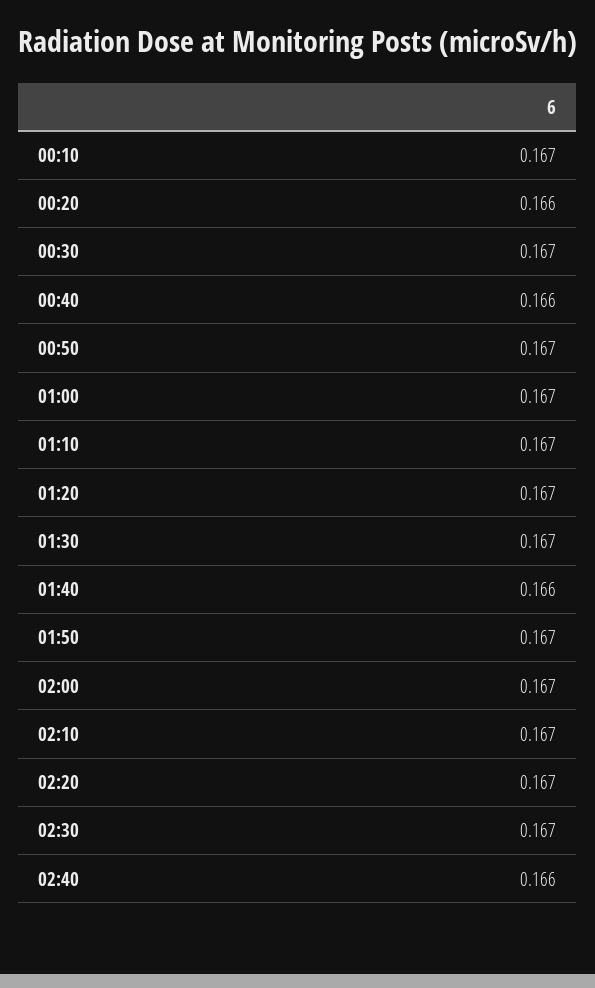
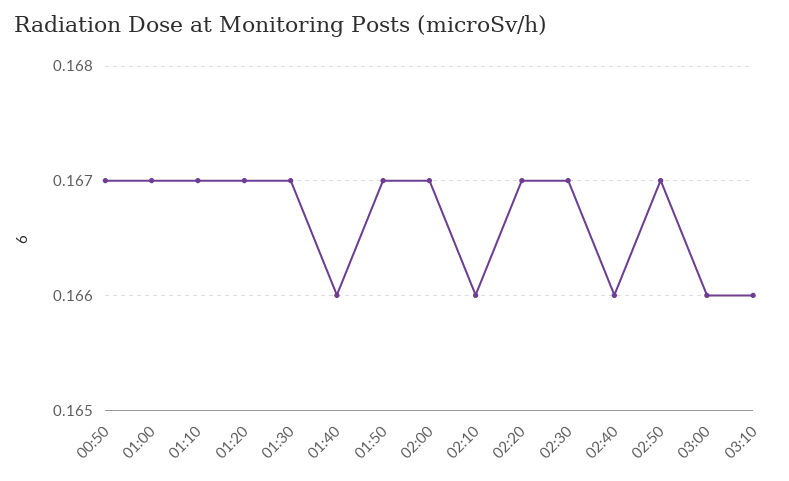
00:10: 0.167 -> none
00:20: 0.166 -> none
00:30: 0.167 -> none
00:40: 0.166 -> none
02:10: 0.167 -> 0.166
02:50: none -> 0.167
03:00: none -> 0.166
03:10: none -> 0.166

